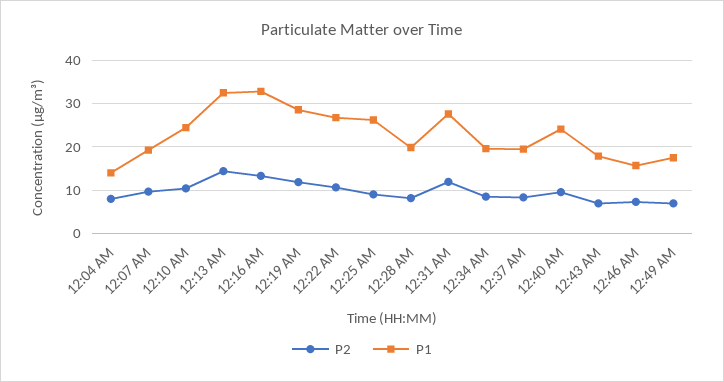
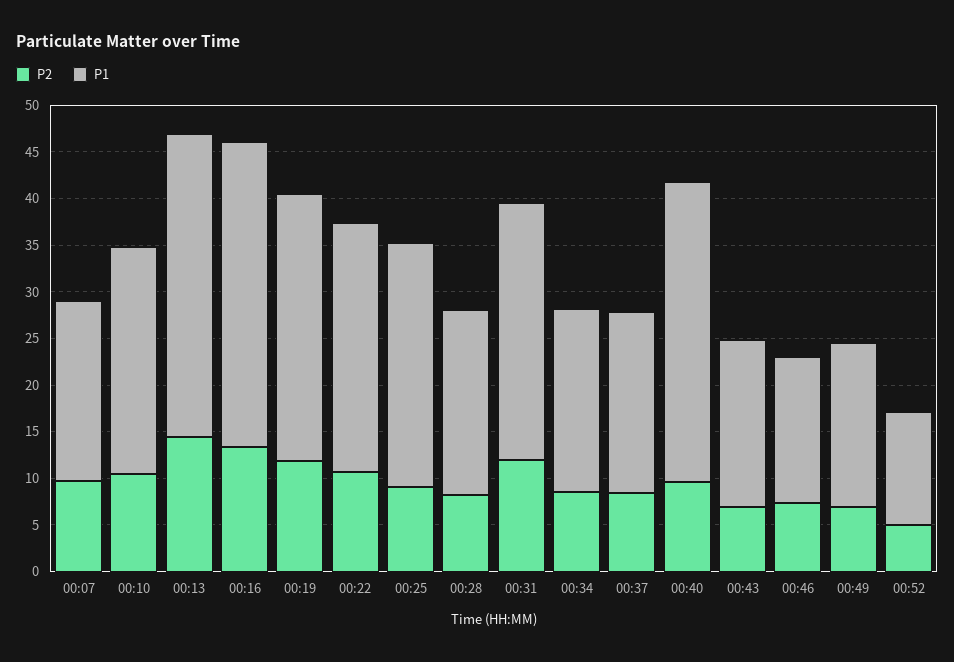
P2, 12:04 AM: 8 -> none
P1, 12:04 AM: 14 -> none
P1, 12:40 AM: 24 -> 32
P2, 00:52: none -> 5
P1, 00:52: none -> 12

